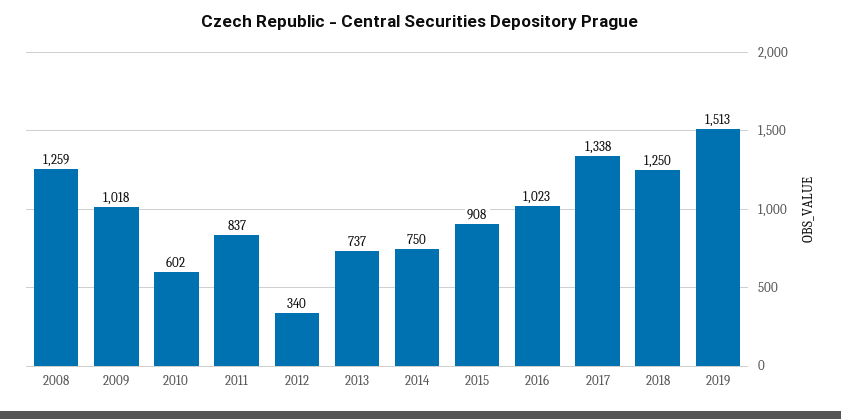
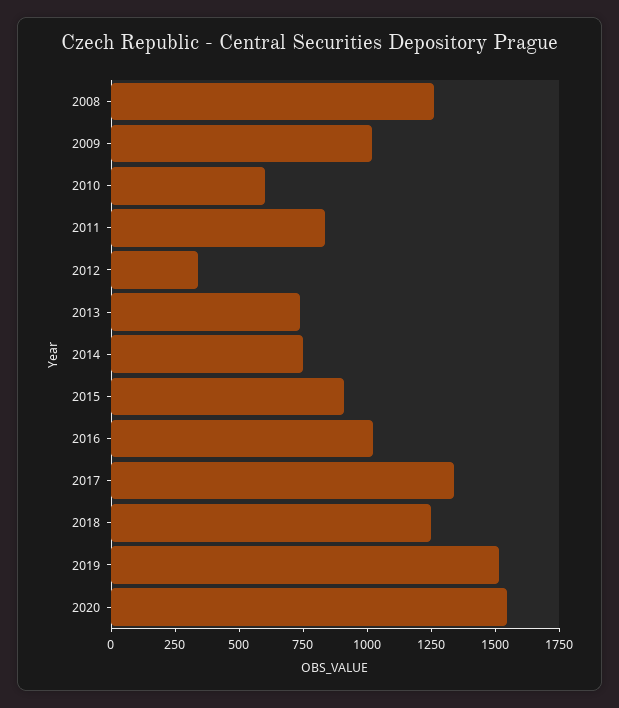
2020: none -> 1550

